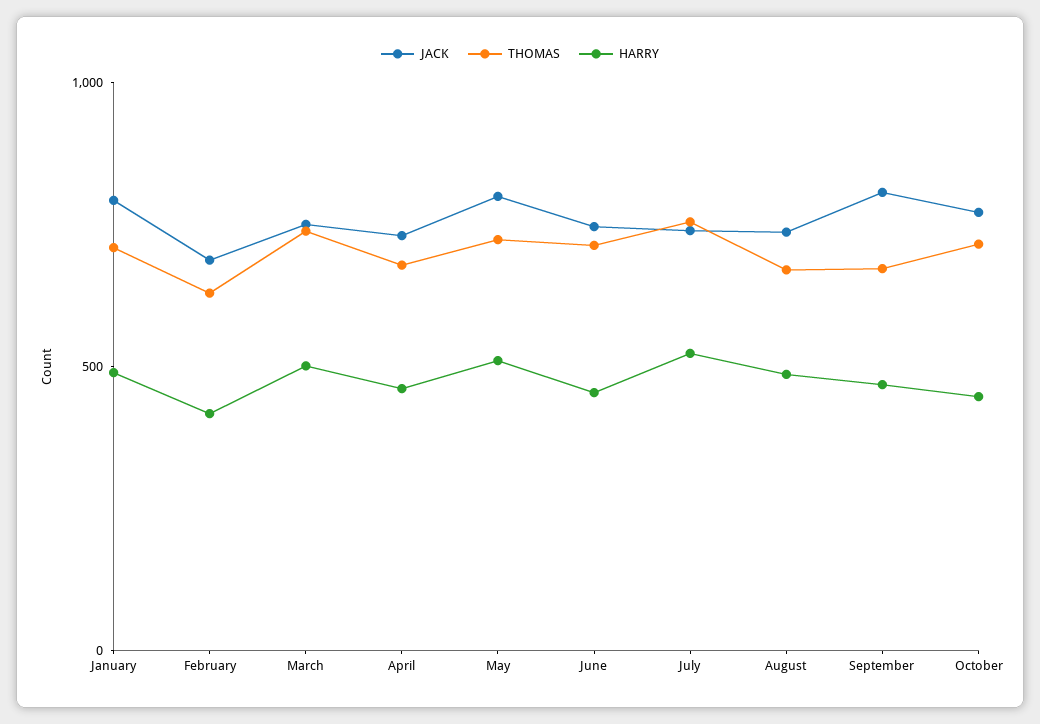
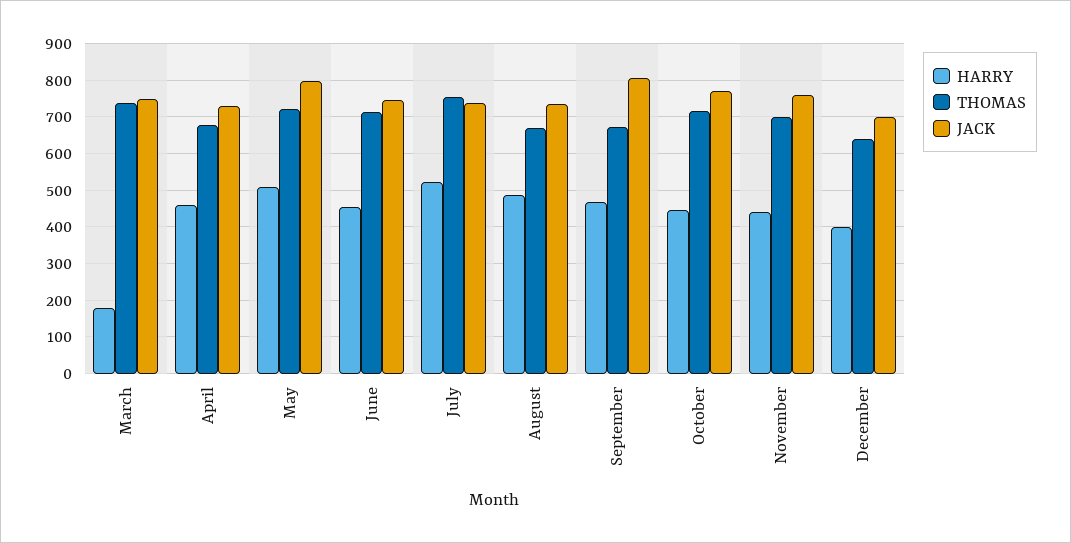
JACK, January: 800 -> none
THOMAS, January: 700 -> none
HARRY, January: 500 -> none
JACK, February: 700 -> none
THOMAS, February: 600 -> none
HARRY, February: 400 -> none
HARRY, March: 500 -> 180
HARRY, November: none -> 440
THOMAS, November: none -> 700
JACK, November: none -> 760
HARRY, December: none -> 400
THOMAS, December: none -> 640
JACK, December: none -> 700

